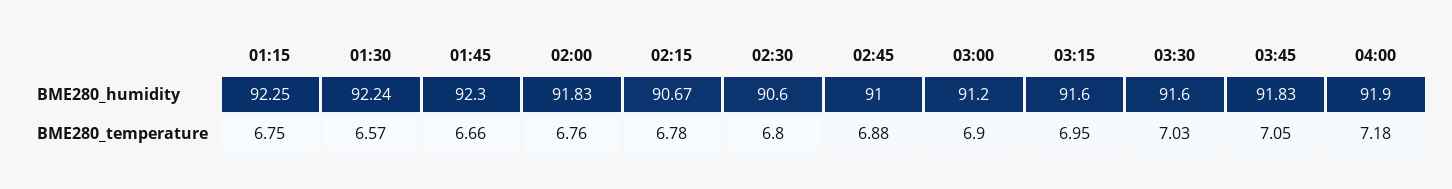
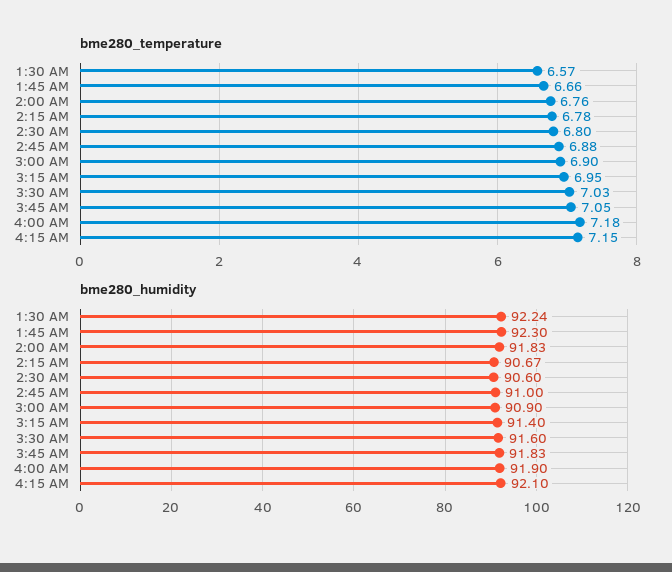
BME280_humidity, 01:15: 92.25 -> none
BME280_humidity, 03:00: 91.2 -> 90.9
BME280_humidity, 03:15: 91.6 -> 91.4
BME280_temperature, 01:15: 6.75 -> none
BME280_temperature, 4:15 AM: none -> 7.15
BME280_humidity, 4:15 AM: none -> 92.1

